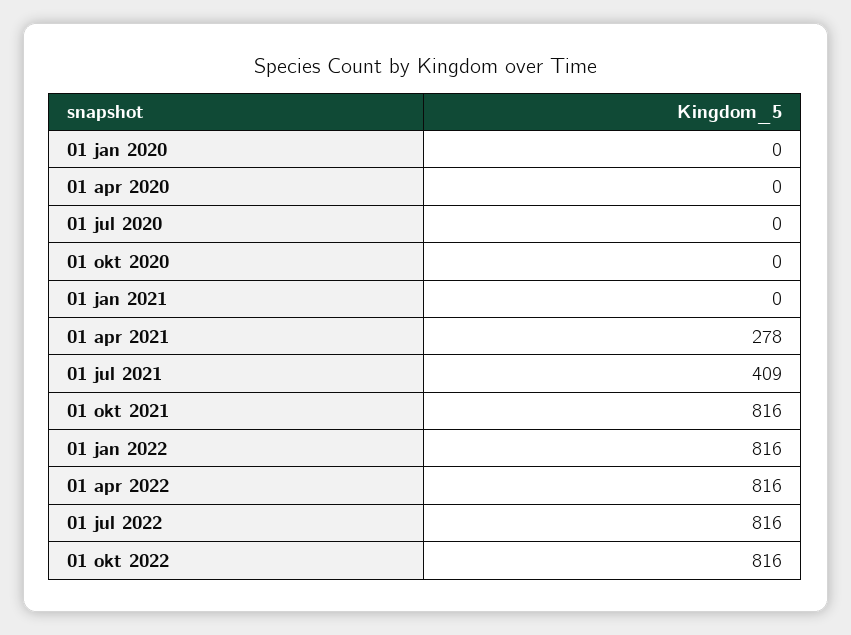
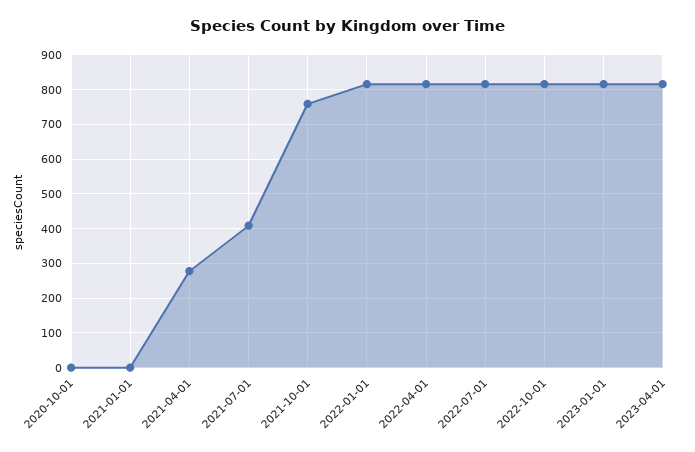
01 jan 2020: 0 -> none
01 apr 2020: 0 -> none
01 jul 2020: 0 -> none
01 okt 2021: 816 -> 760
2023-01-01: none -> 820
2023-04-01: none -> 820

